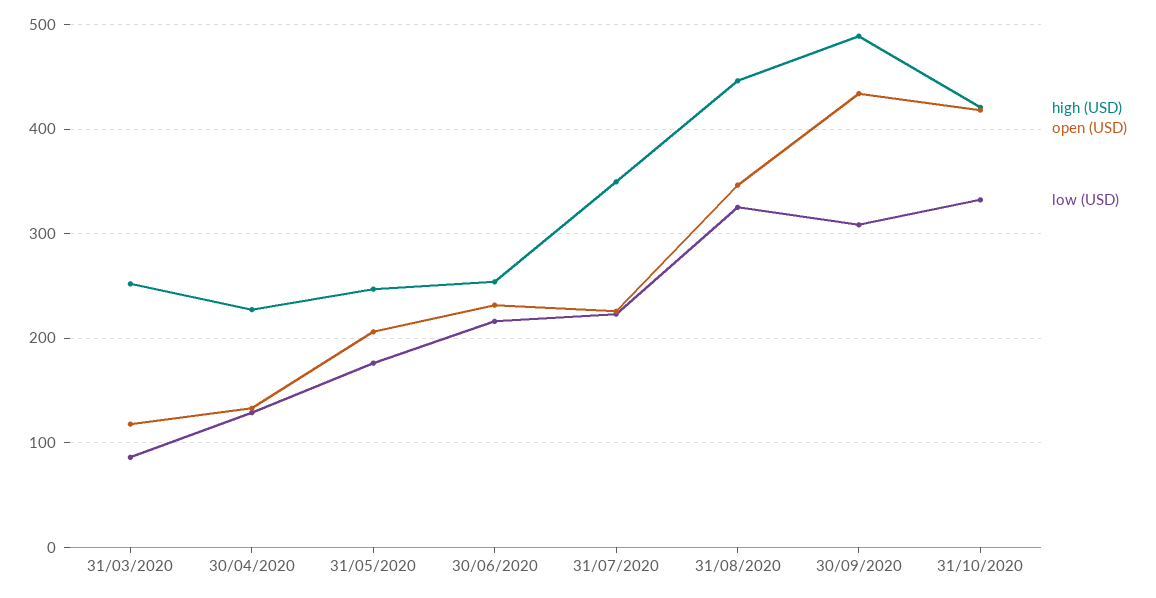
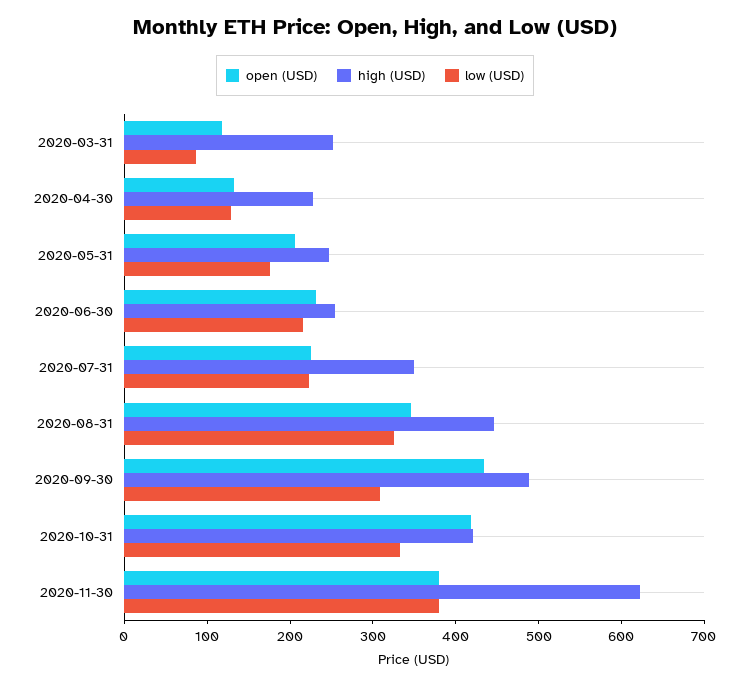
open (USD), 2020-11-30: none -> 380
high (USD), 2020-11-30: none -> 620
low (USD), 2020-11-30: none -> 380

